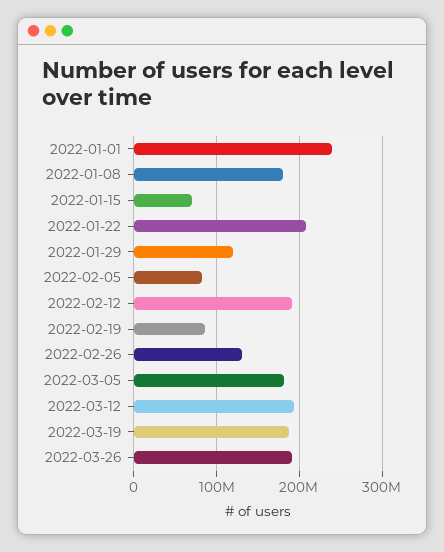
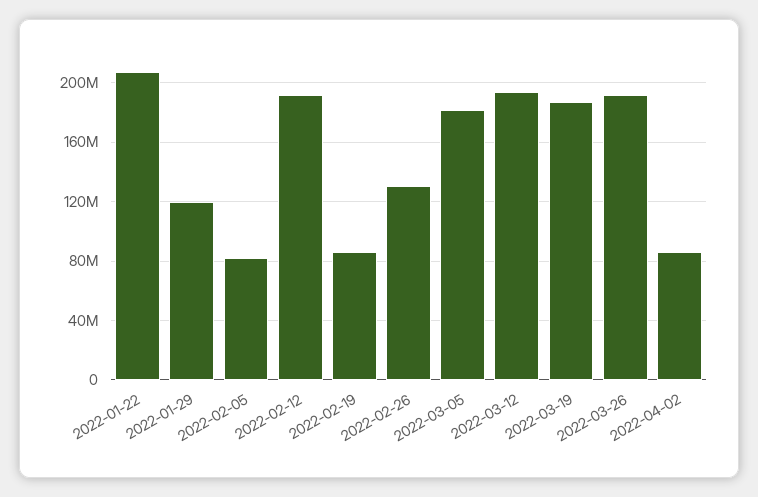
2022-01-01: 240000000 -> none
2022-01-08: 180000000 -> none
2022-01-15: 70000000 -> none
2022-04-02: none -> 85000000

